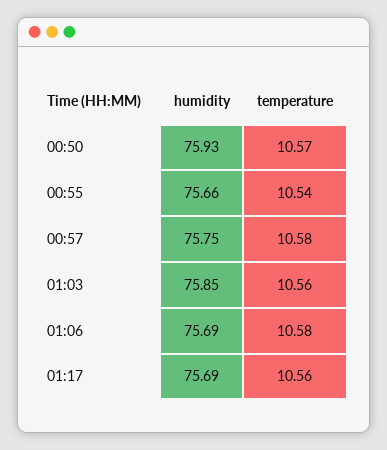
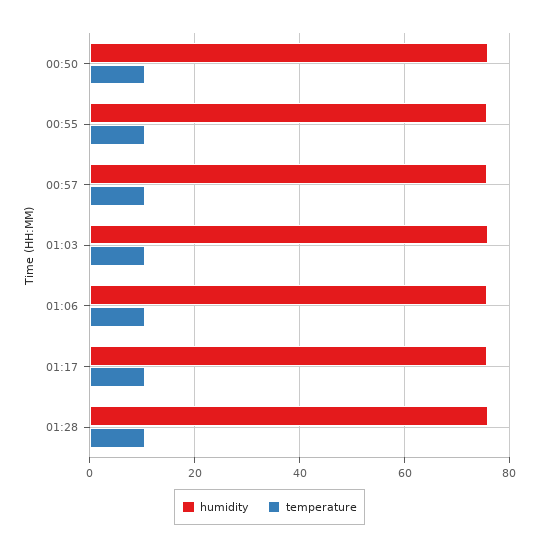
humidity, 01:28: none -> 76
temperature, 01:28: none -> 10

